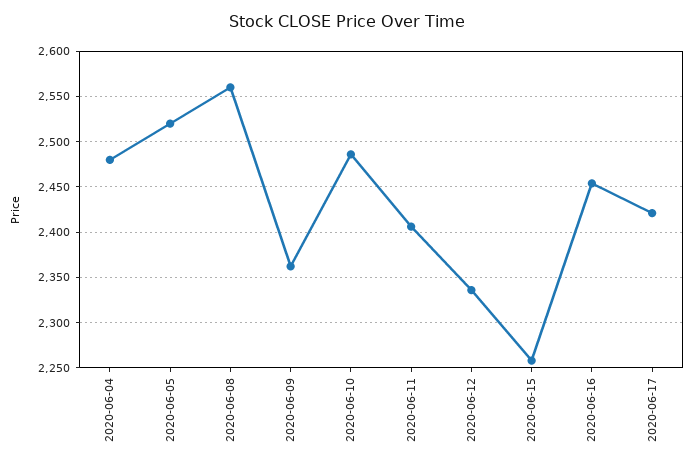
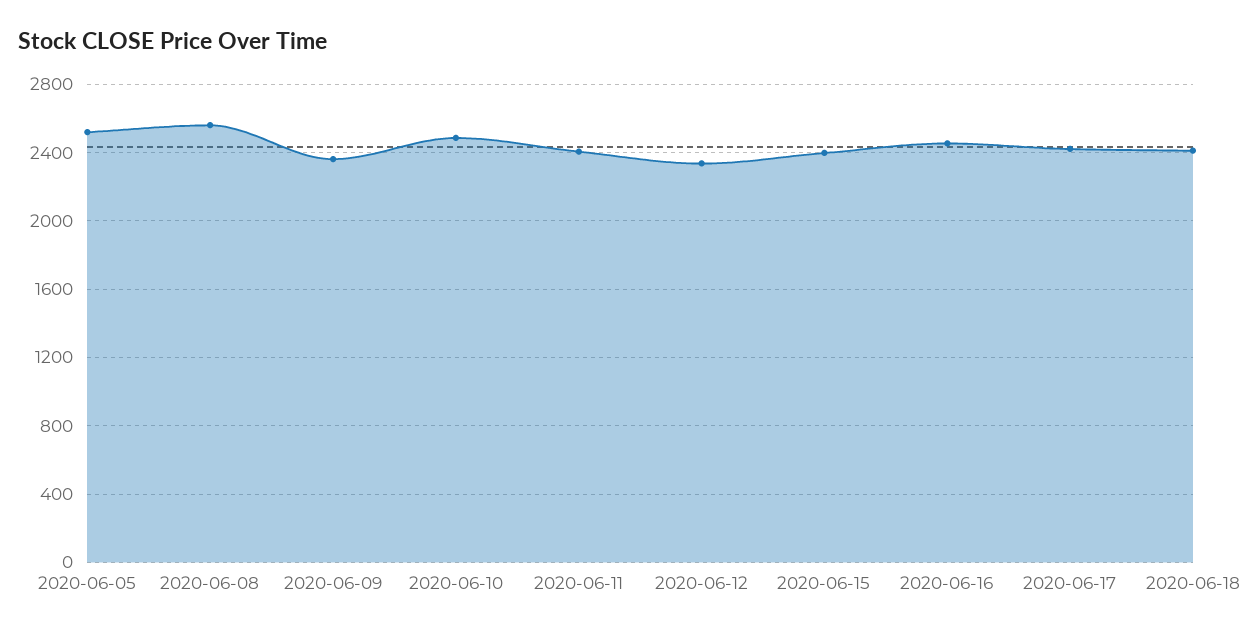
2020-06-04: 2480 -> none
2020-06-15: 2260 -> 2400
2020-06-18: none -> 2400

